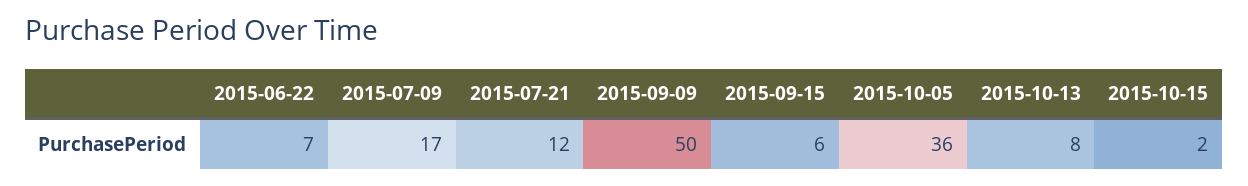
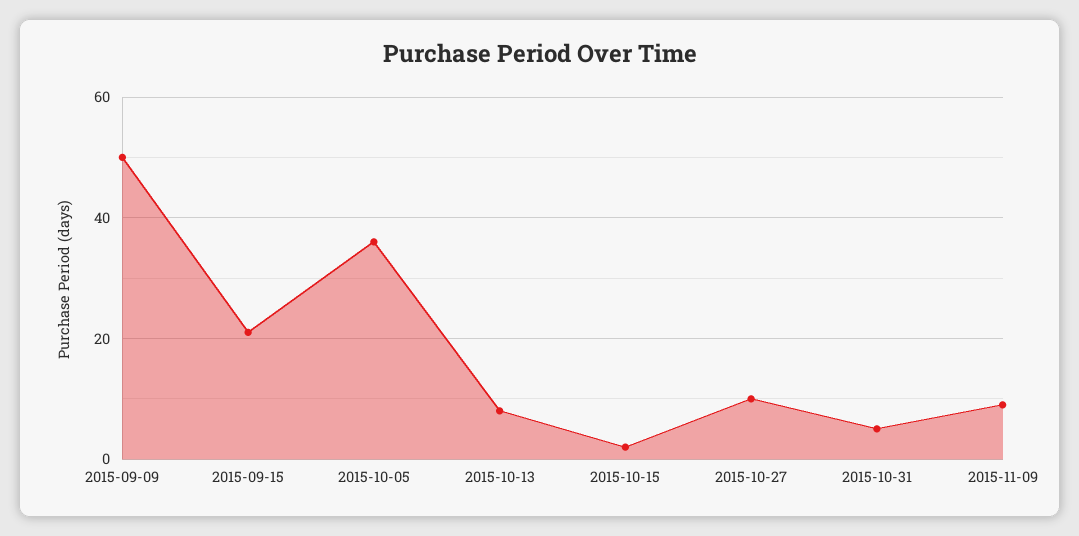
2015-06-22: 7 -> none
2015-07-09: 17 -> none
2015-07-21: 12 -> none
2015-09-15: 6 -> 20
2015-10-27: none -> 10
2015-10-31: none -> 5
2015-11-09: none -> 10

